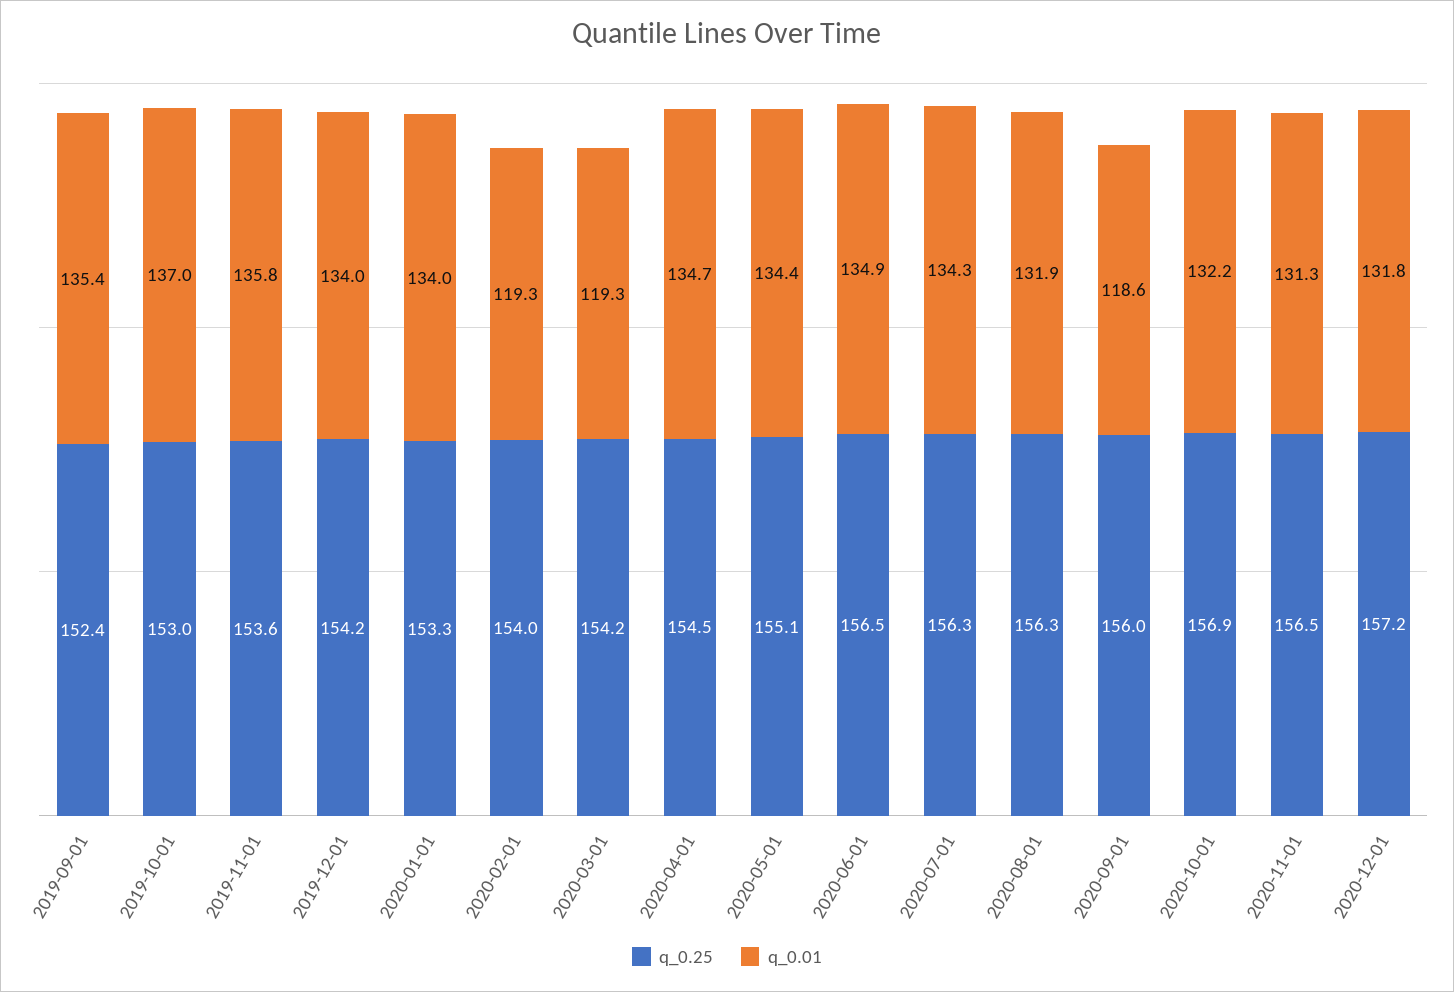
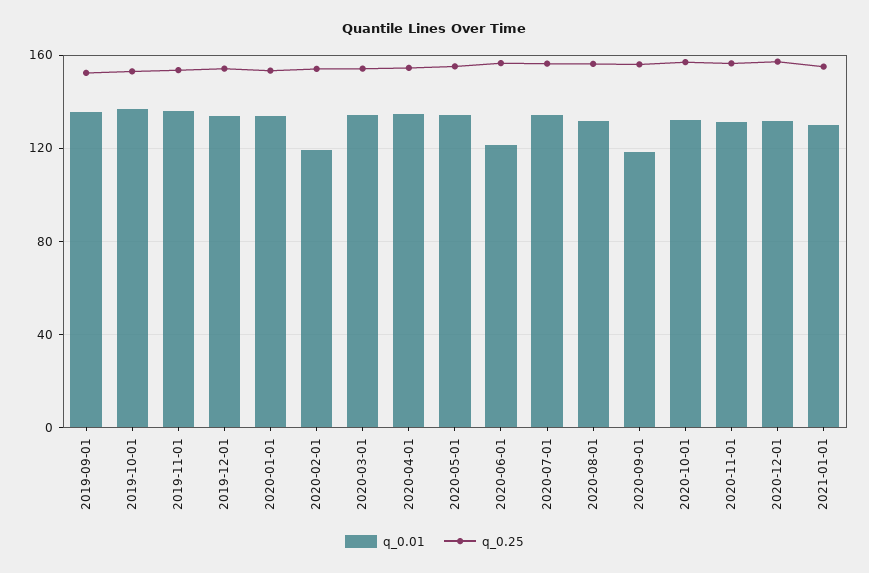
q_0.01, 2020-03-01: 119.3 -> 135
q_0.01, 2020-06-01: 134.9 -> 120
q_0.01, 2021-01-01: none -> 130
q_0.25, 2021-01-01: none -> 155

